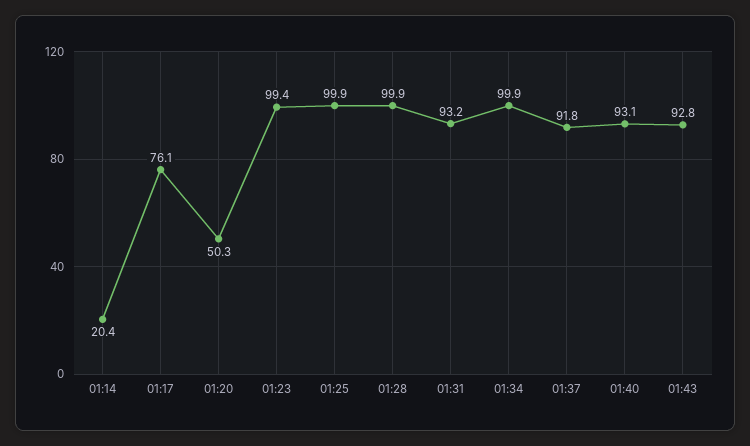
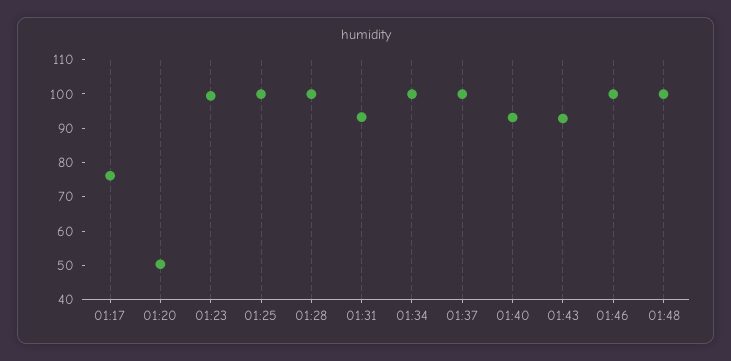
01:14: 20.4 -> none
01:37: 91.8 -> 100
01:46: none -> 100
01:48: none -> 100

